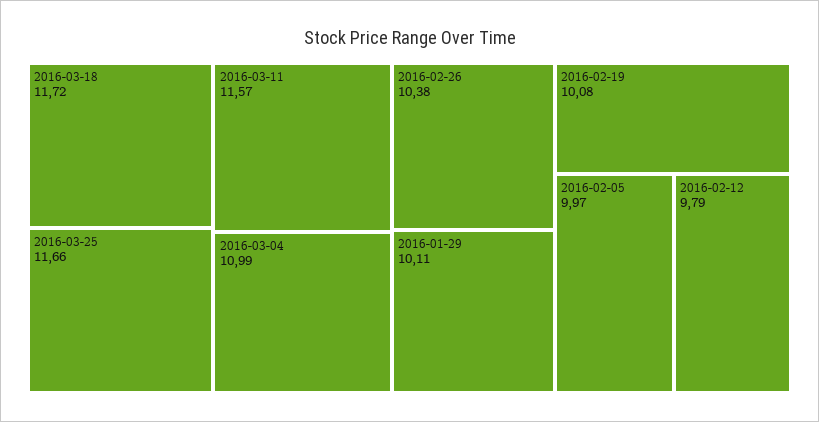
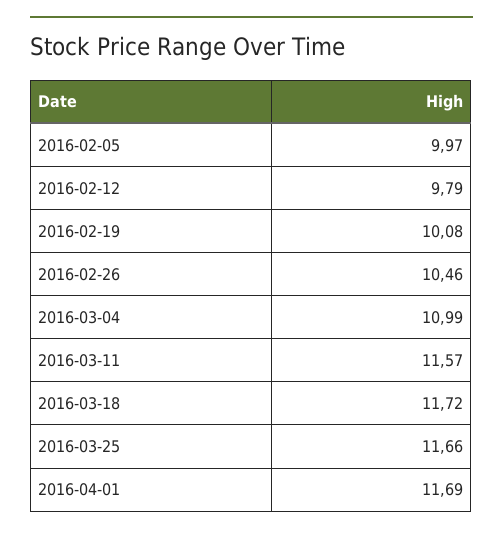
2016-02-26: 10.38 -> 10.46
2016-01-29: 10.11 -> none
2016-04-01: none -> 11.69

